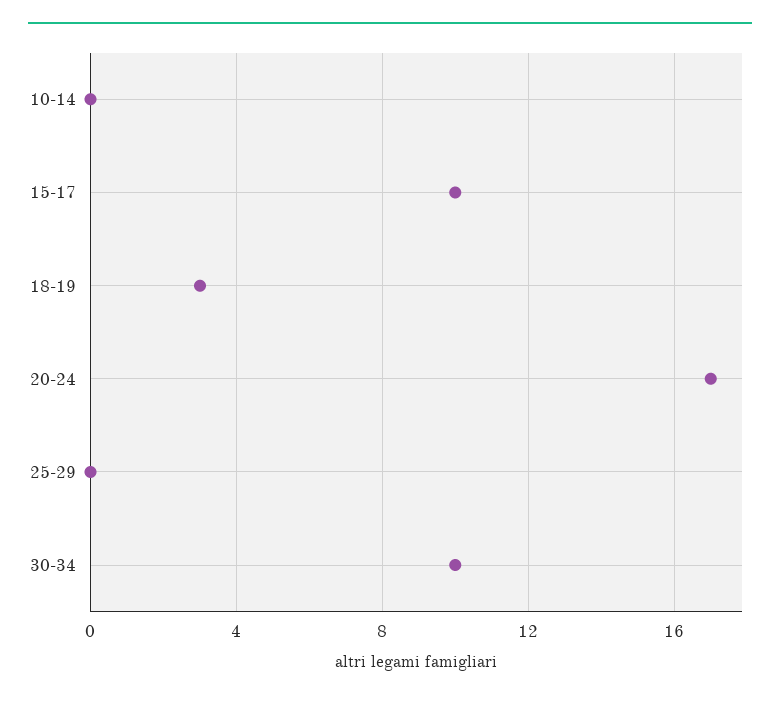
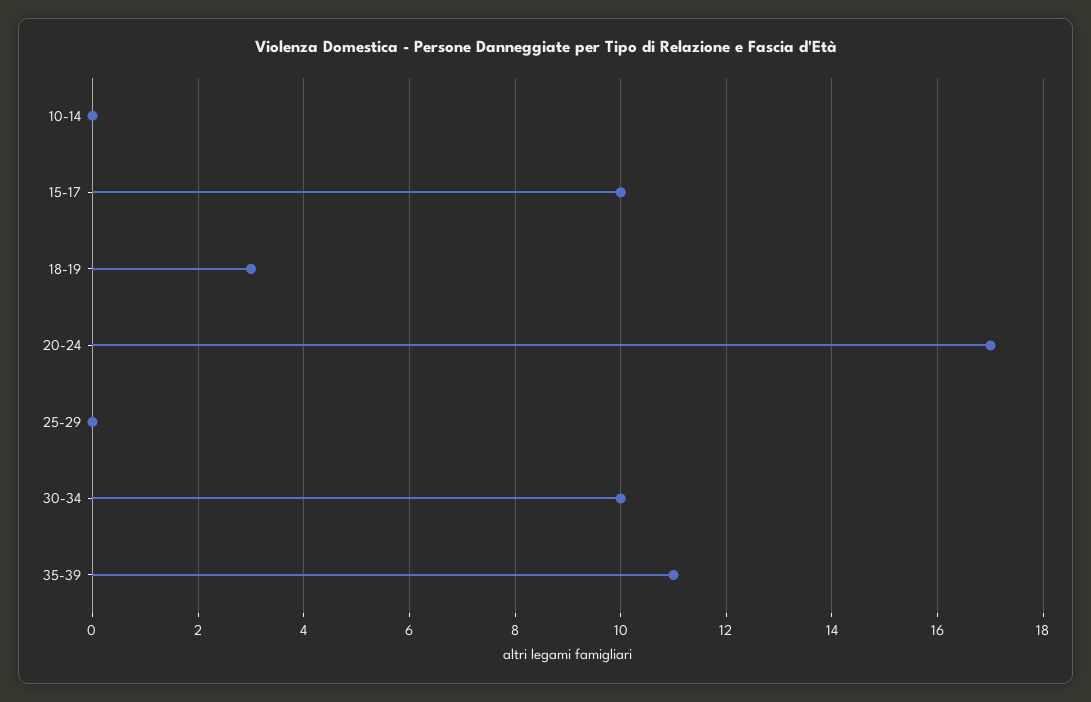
35-39: none -> 11

